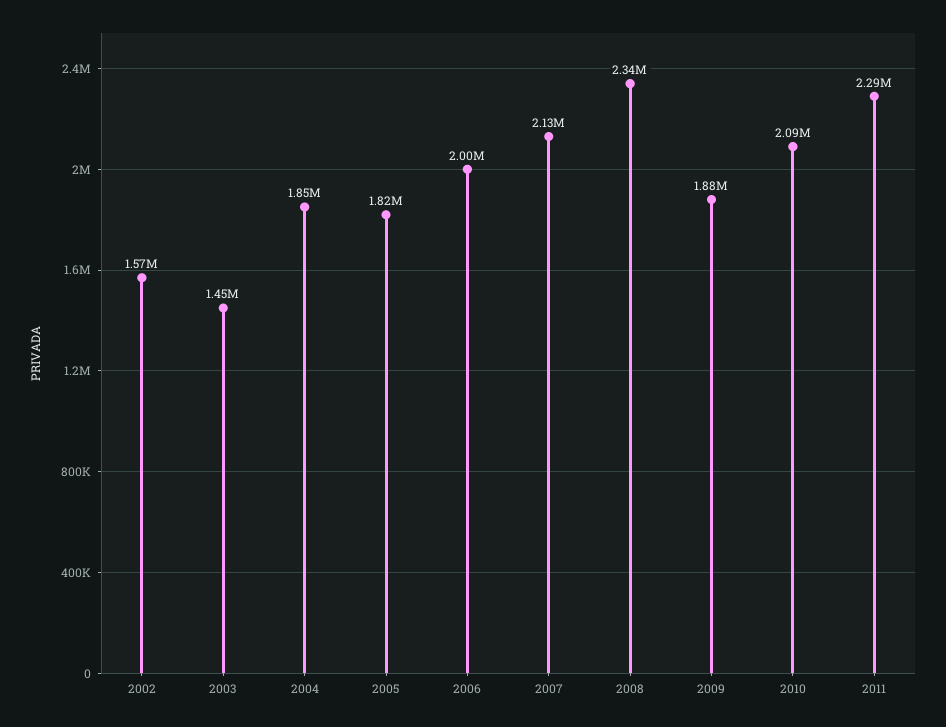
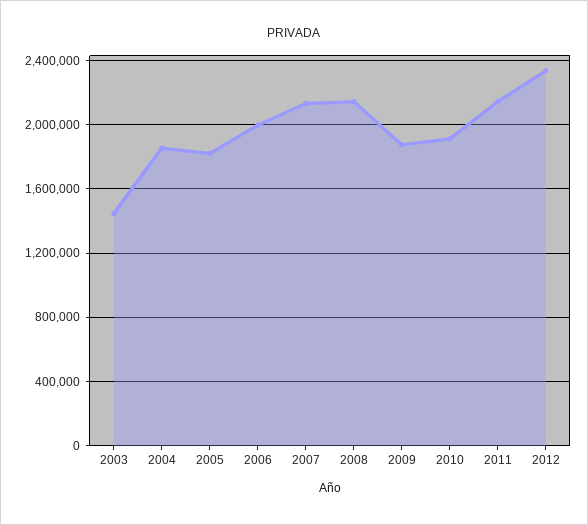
2002: 1570000 -> none
2008: 2340000 -> 2150000
2010: 2090000 -> 1900000
2011: 2290000 -> 2150000
2012: none -> 2350000

